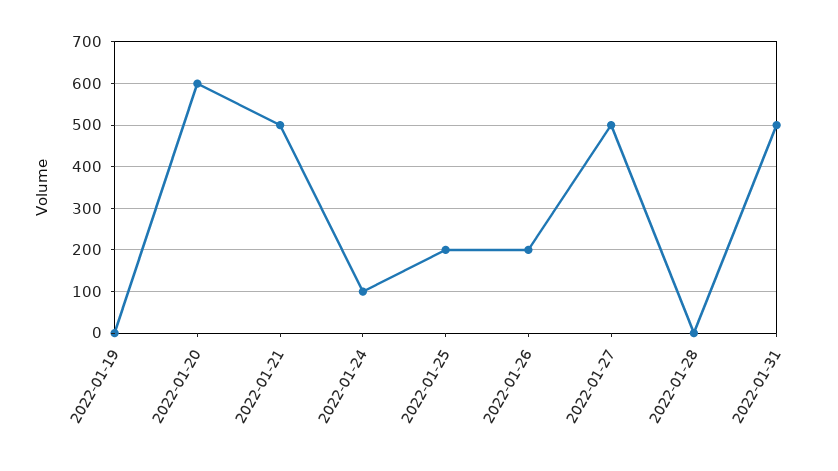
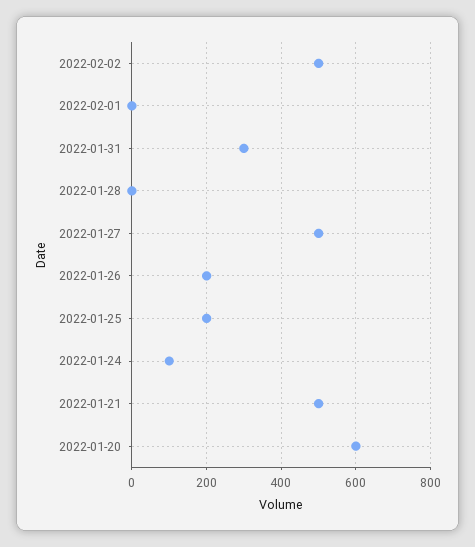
2022-01-19: 0 -> none
2022-01-31: 500 -> 300
2022-02-02: none -> 500
2022-02-01: none -> 0

